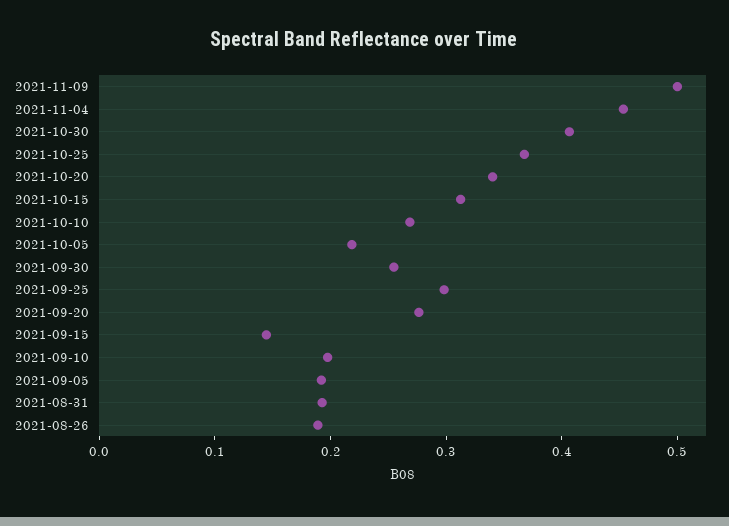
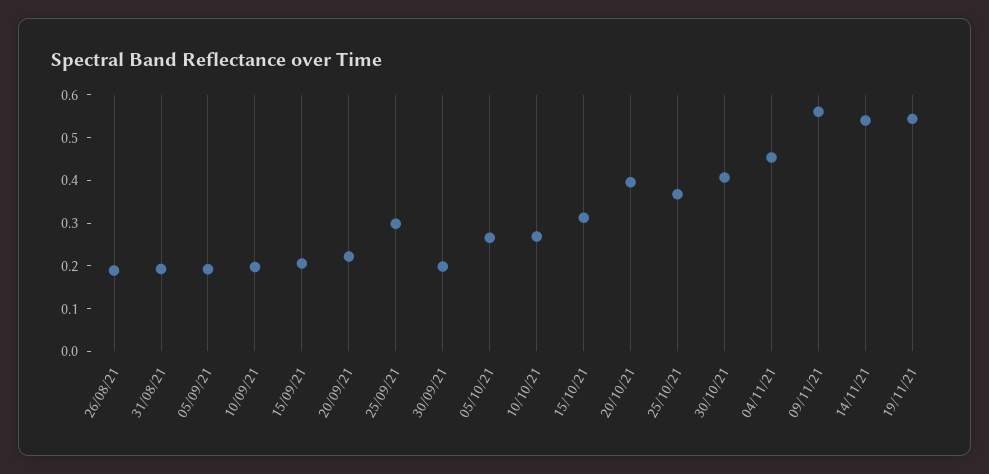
2021-11-09: 0.5 -> 0.56
2021-10-20: 0.34 -> 0.4
2021-10-05: 0.22 -> 0.26
2021-09-30: 0.26 -> 0.2
2021-09-20: 0.28 -> 0.22
2021-09-15: 0.14 -> 0.2
14/11/21: none -> 0.54
19/11/21: none -> 0.54

